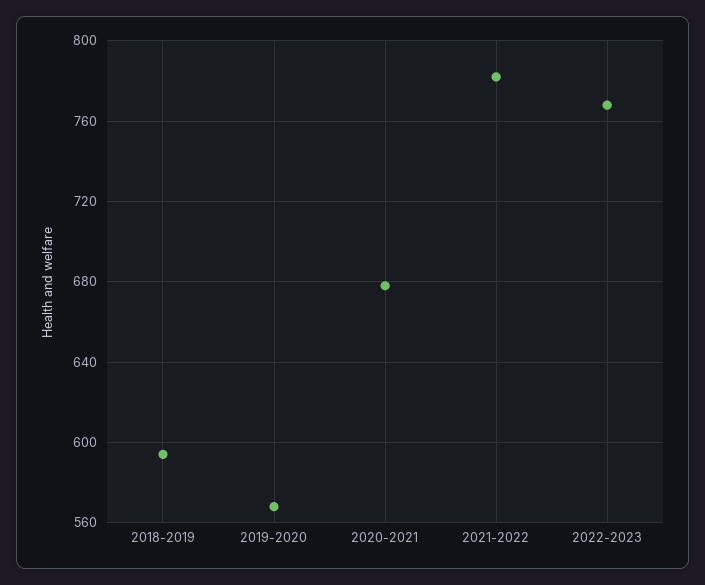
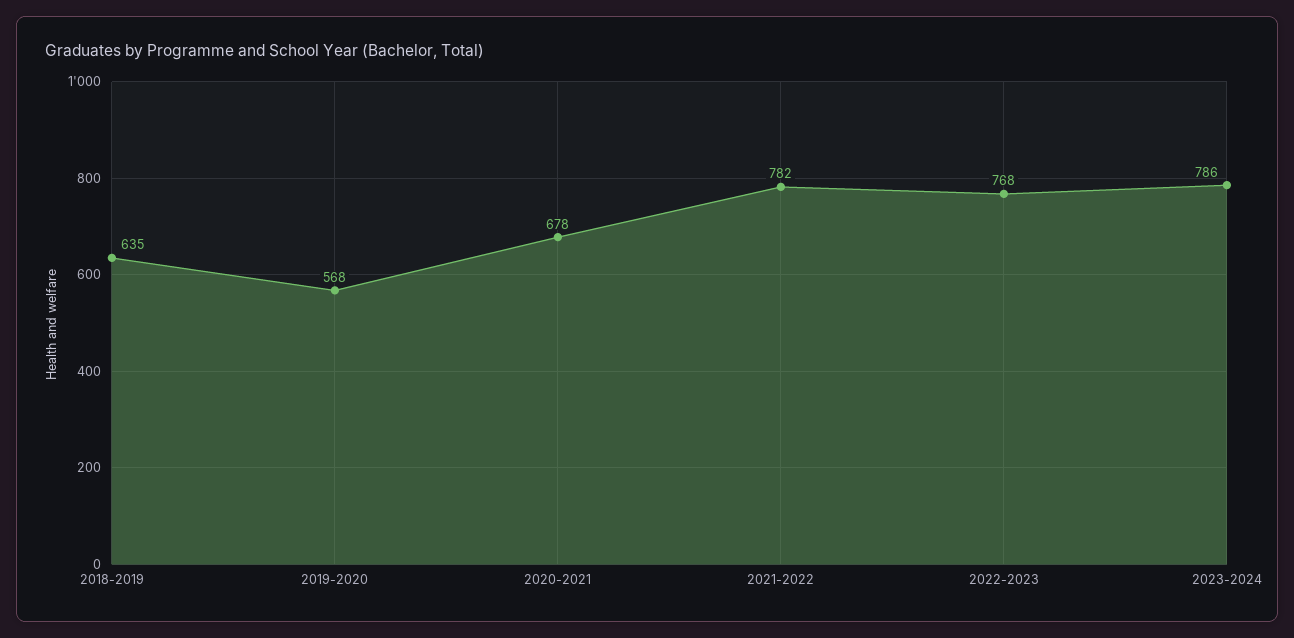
2018-2019: 595 -> 635
2023-2024: none -> 786

